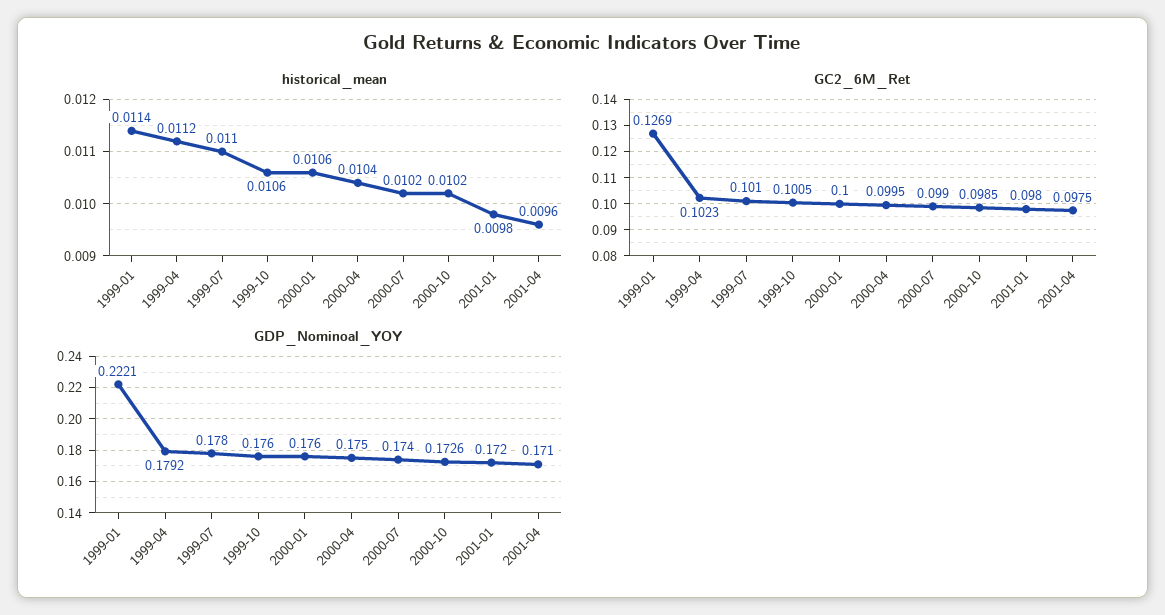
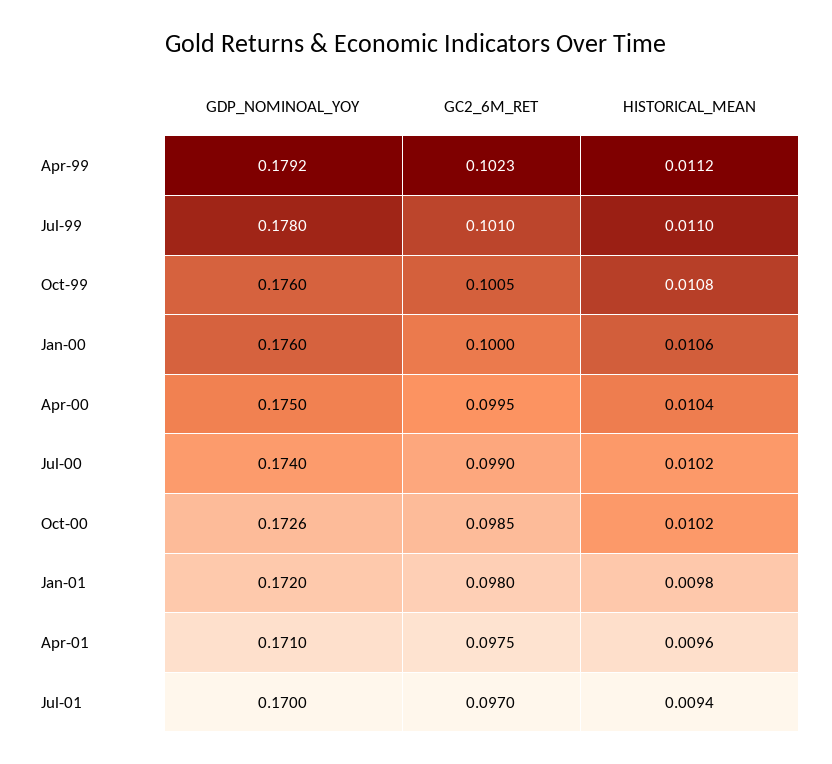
historical_mean, 1999-01: 0.0114 -> none
historical_mean, 1999-10: 0.0106 -> 0.0108
GC2_6M_Ret, 1999-01: 0.1269 -> none
GDP_Nominoal_YOY, 1999-01: 0.2221 -> none
GDP_Nominoal_YOY, Jul-01: none -> 0.17
GC2_6M_Ret, Jul-01: none -> 0.097
historical_mean, Jul-01: none -> 0.0094

